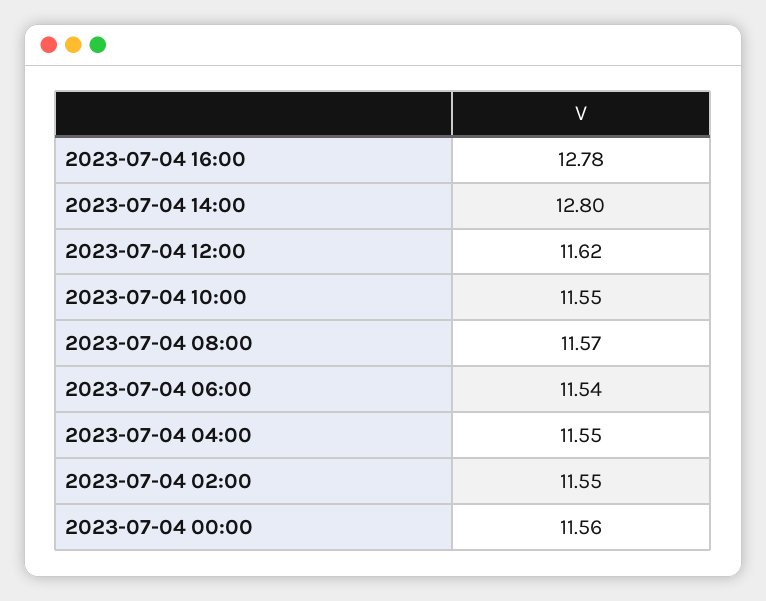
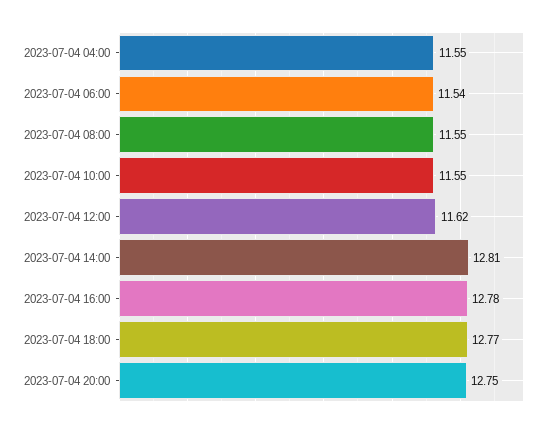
2023-07-04 14:00: 12.8 -> 12.81
2023-07-04 08:00: 11.57 -> 11.55
2023-07-04 02:00: 11.55 -> none
2023-07-04 00:00: 11.56 -> none
2023-07-04 18:00: none -> 12.77
2023-07-04 20:00: none -> 12.75

